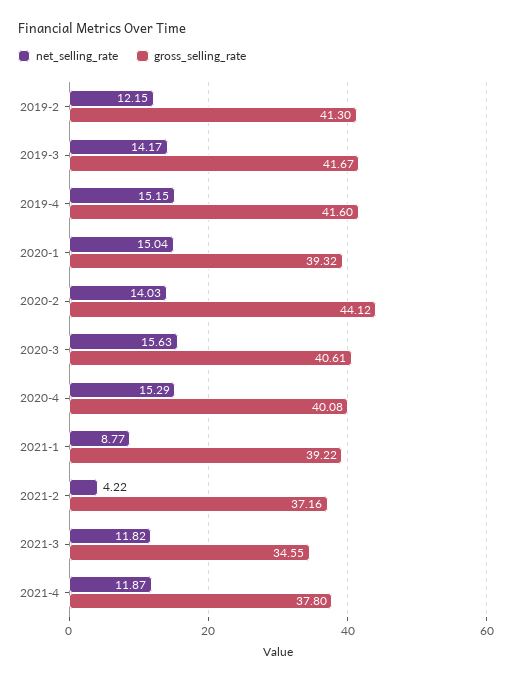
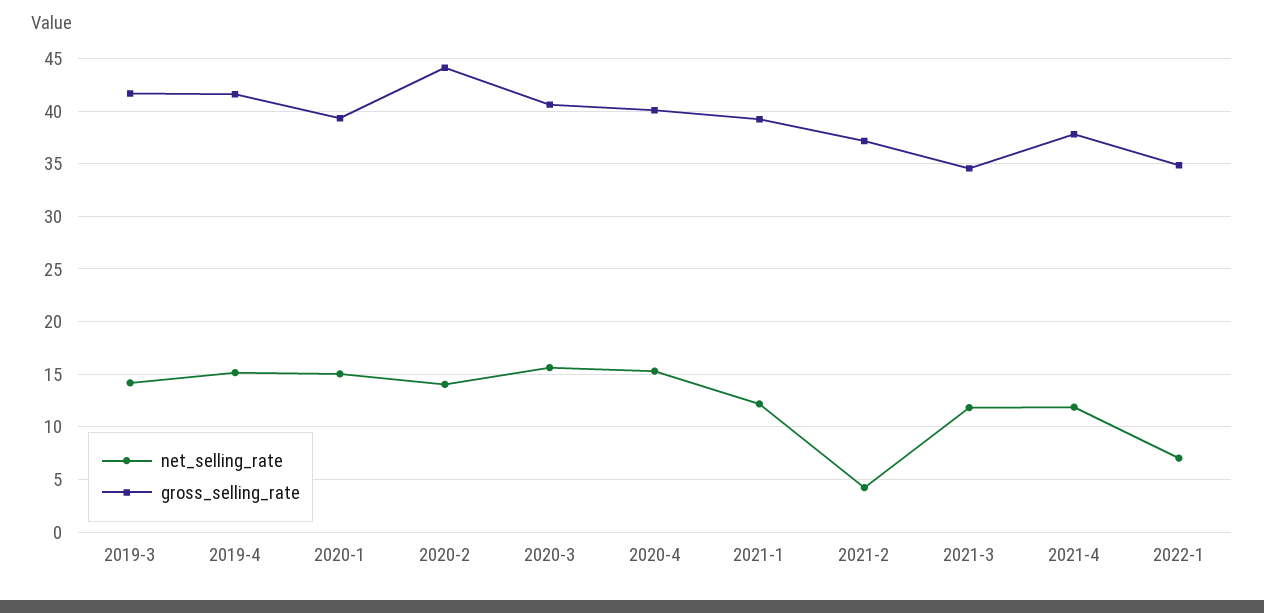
net_selling_rate, 2019-2: 12.15 -> none
gross_selling_rate, 2019-2: 41.3 -> none
net_selling_rate, 2021-1: 8.77 -> 12
net_selling_rate, 2022-1: none -> 7
gross_selling_rate, 2022-1: none -> 35

